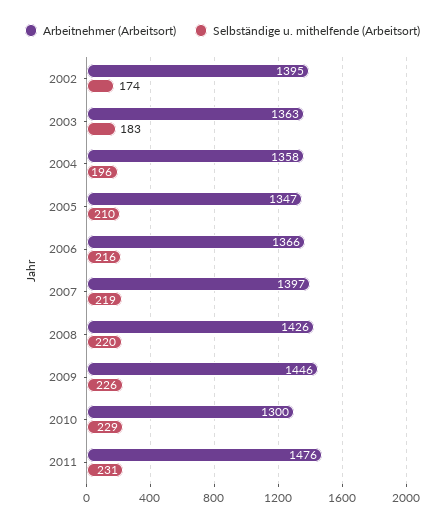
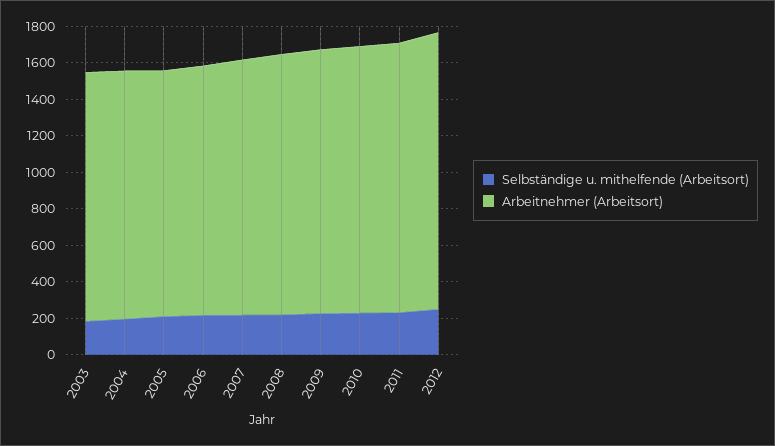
Arbeitnehmer (Arbeitsort), 2002: 1395 -> none
Selbständige u. mithelfende (Arbeitsort), 2002: 174 -> none
Arbeitnehmer (Arbeitsort), 2010: 1300 -> 1450
Selbständige u. mithelfende (Arbeitsort), 2012: none -> 250
Arbeitnehmer (Arbeitsort), 2012: none -> 1500

